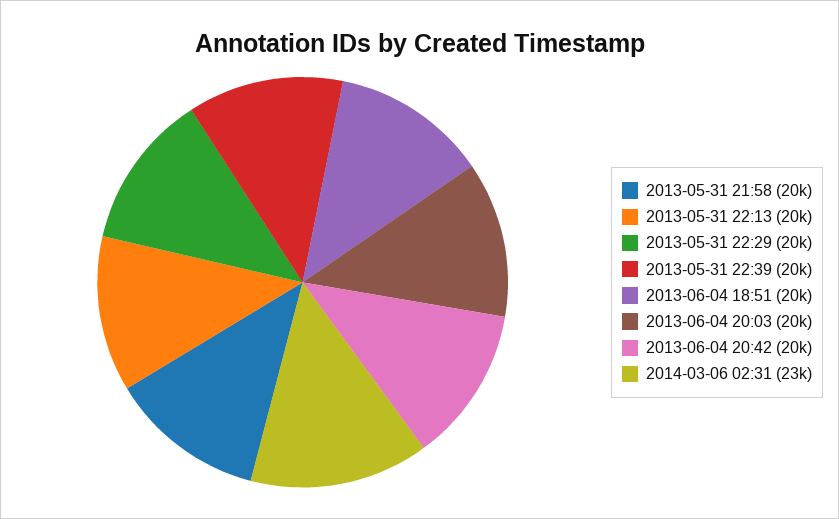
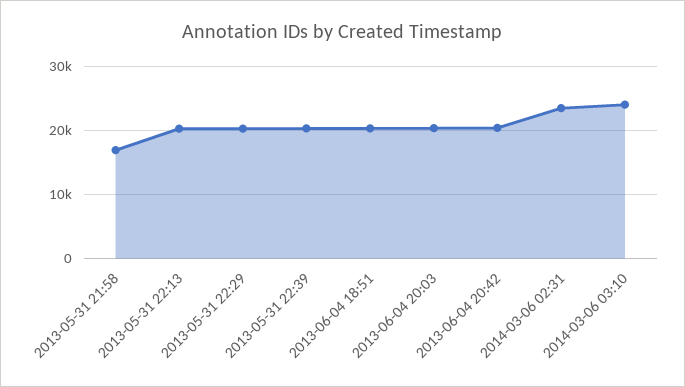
2013-05-31 21:58: 20000 -> 17000
2014-03-06 03:10: none -> 24000

